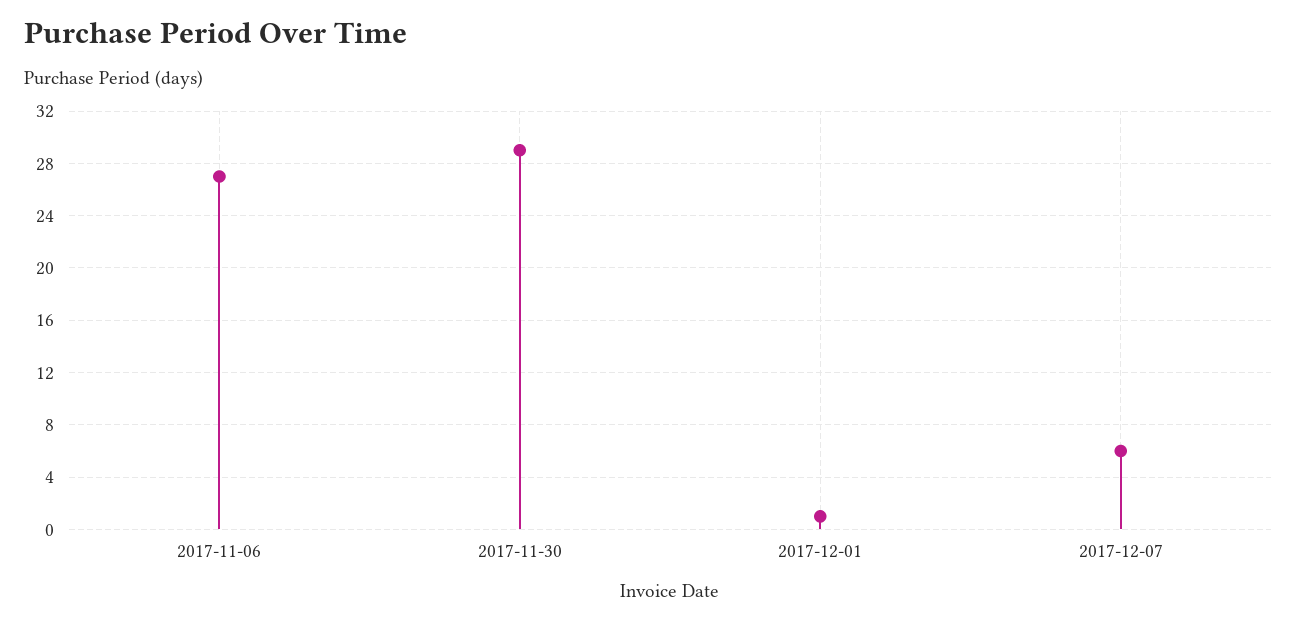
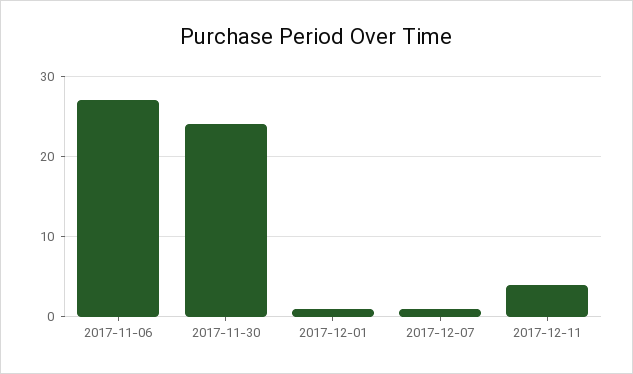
2017-11-30: 29 -> 24
2017-12-07: 6 -> 1
2017-12-11: none -> 4

